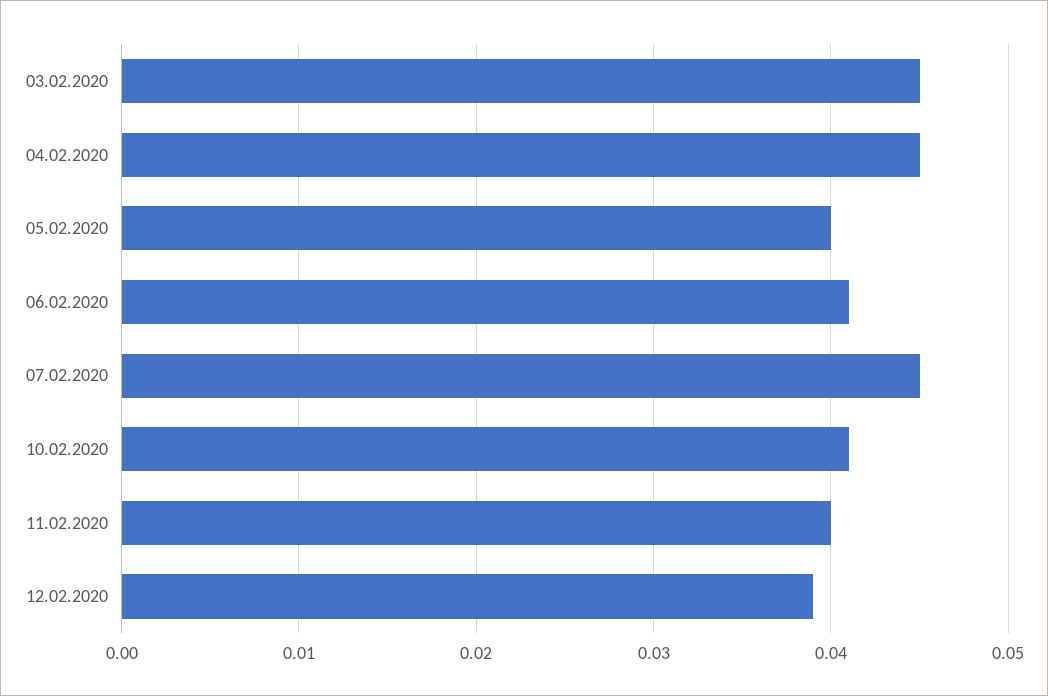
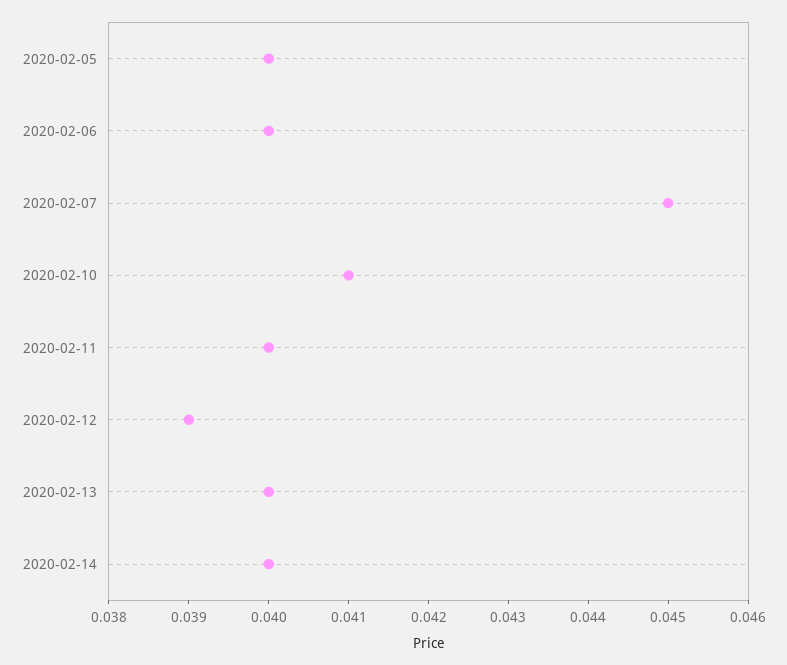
03.02.2020: 0.045 -> none
04.02.2020: 0.045 -> none
06.02.2020: 0.041 -> 0.04
2020-02-13: none -> 0.04
2020-02-14: none -> 0.04

